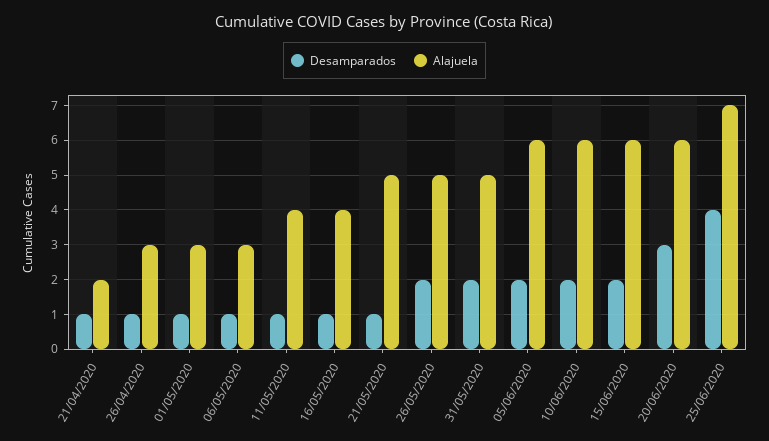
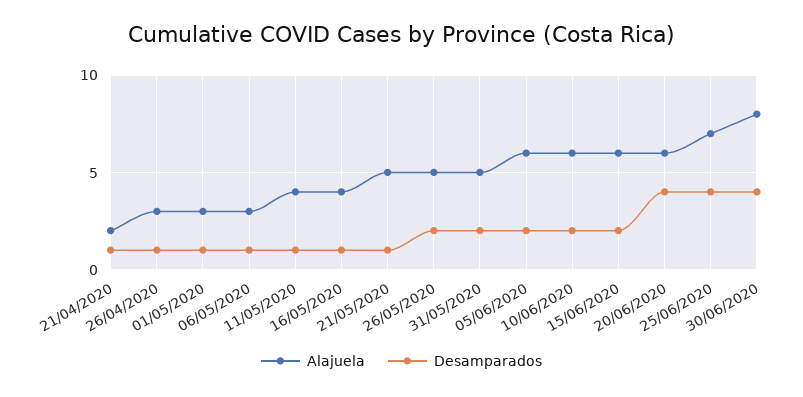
Desamparados, 20/06/2020: 3 -> 4
Alajuela, 30/06/2020: none -> 8
Desamparados, 30/06/2020: none -> 4

